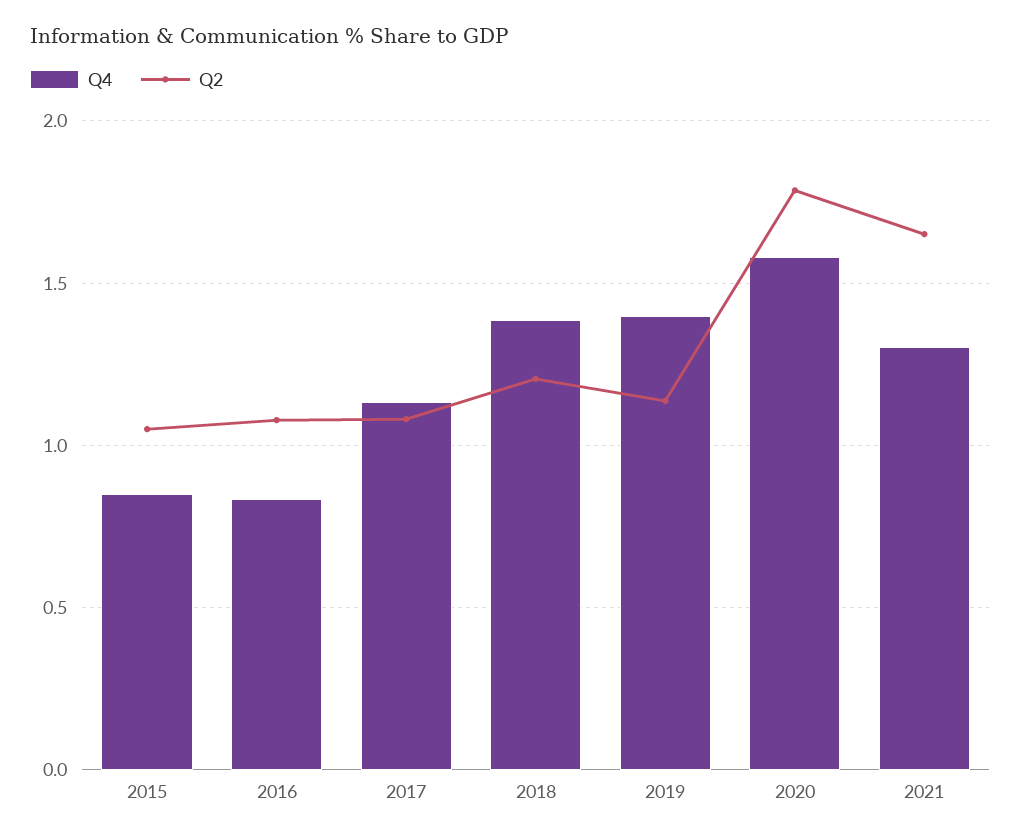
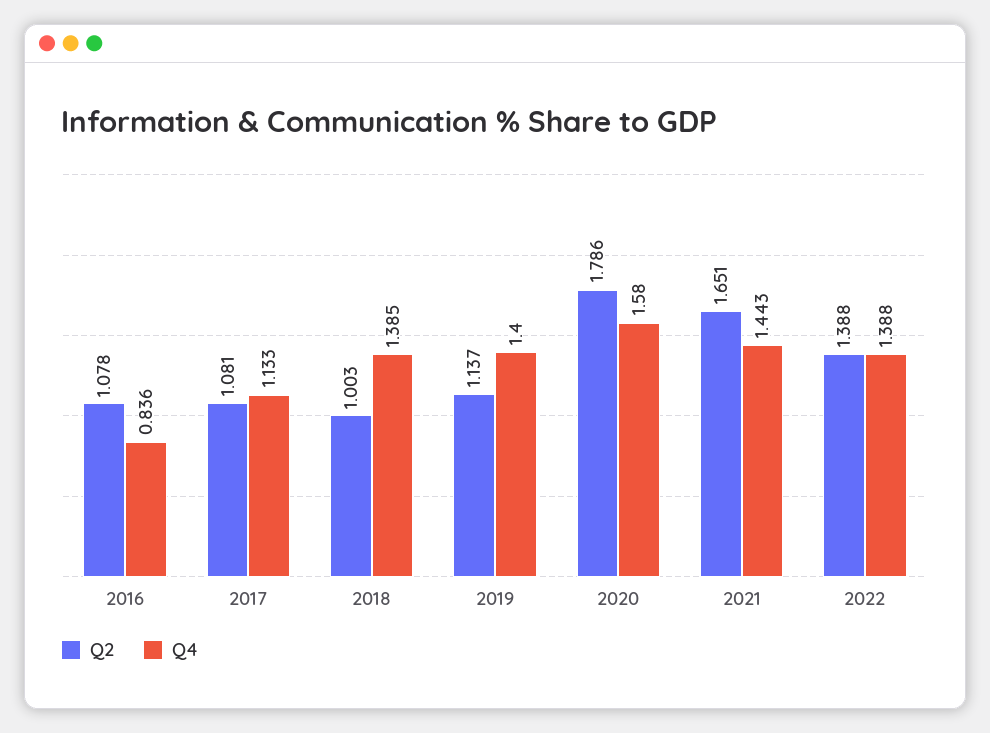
Q4, 2015: 0.85 -> none
Q2, 2015: 1.05 -> none
Q2, 2018: 1.2 -> 1.003
Q4, 2021: 1.3 -> 1.443
Q2, 2022: none -> 1.388
Q4, 2022: none -> 1.388

